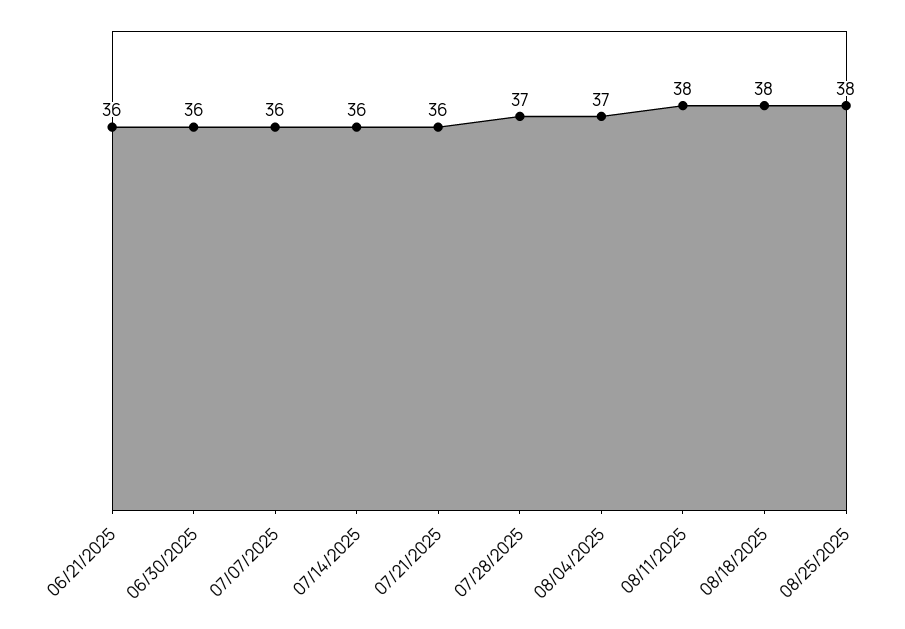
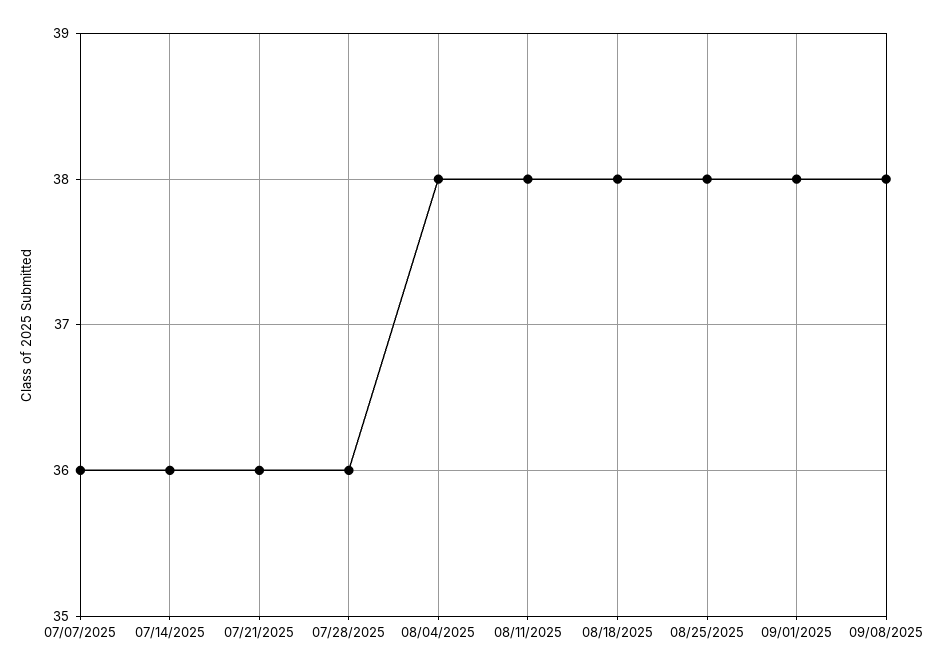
06/21/2025: 36 -> none
06/30/2025: 36 -> none
07/28/2025: 37 -> 36
08/04/2025: 37 -> 38
09/01/2025: none -> 38
09/08/2025: none -> 38

